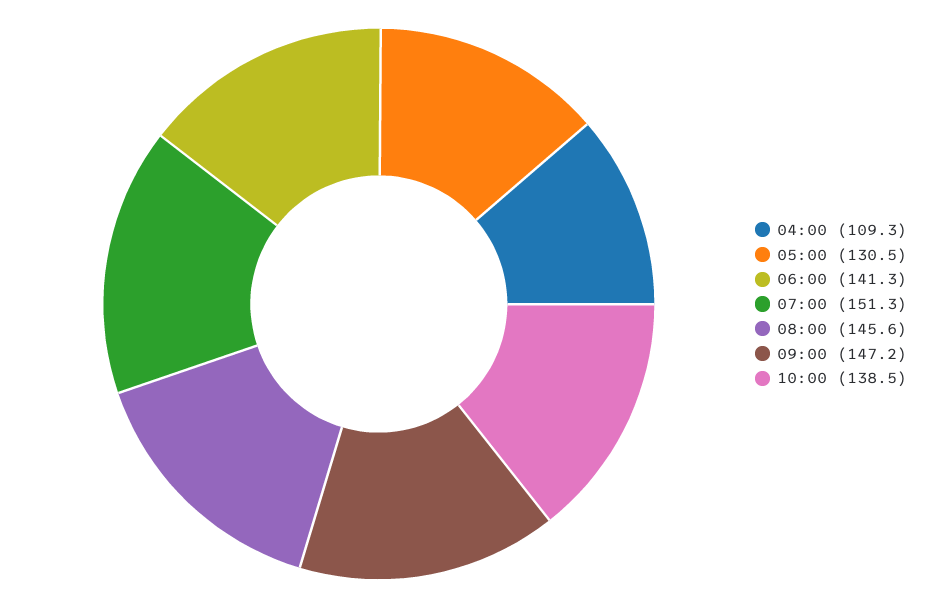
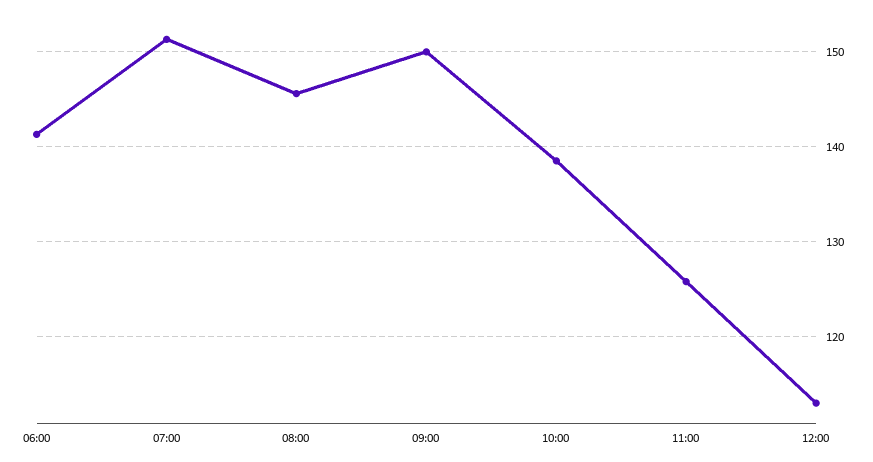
04:00: 109.3 -> none
05:00: 130.5 -> none
09:00: 147.2 -> 150
11:00: none -> 126
12:00: none -> 113

